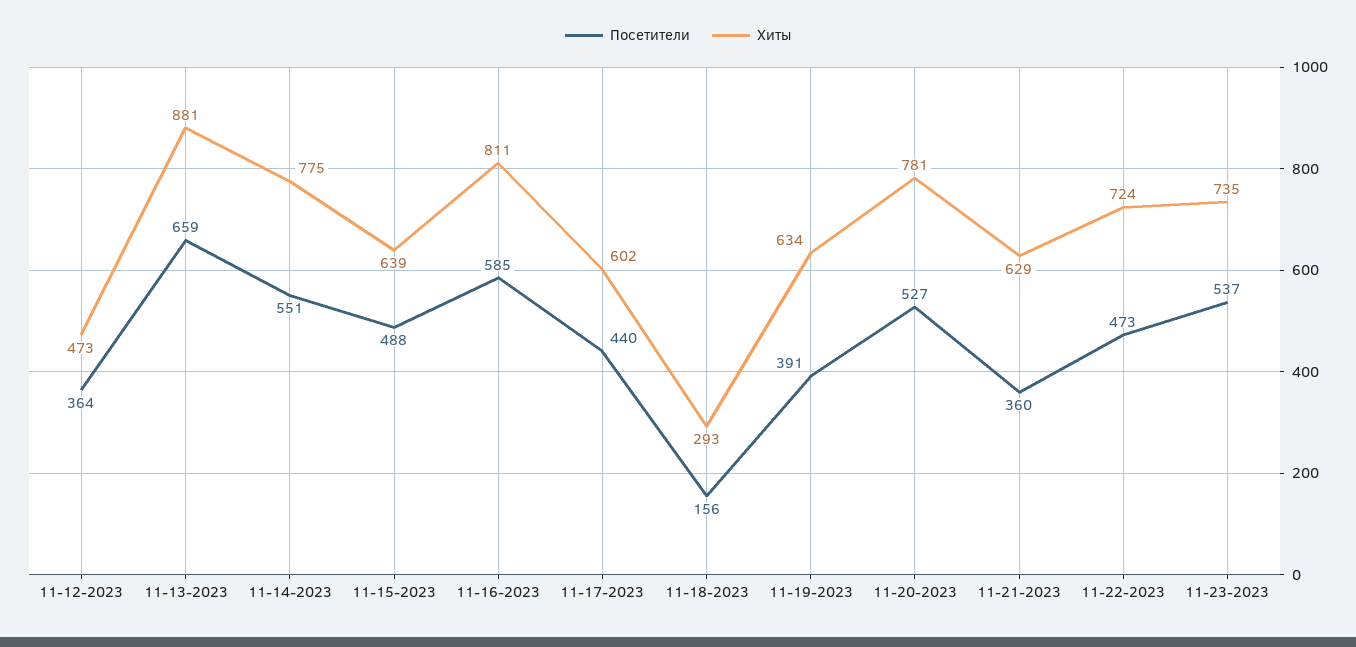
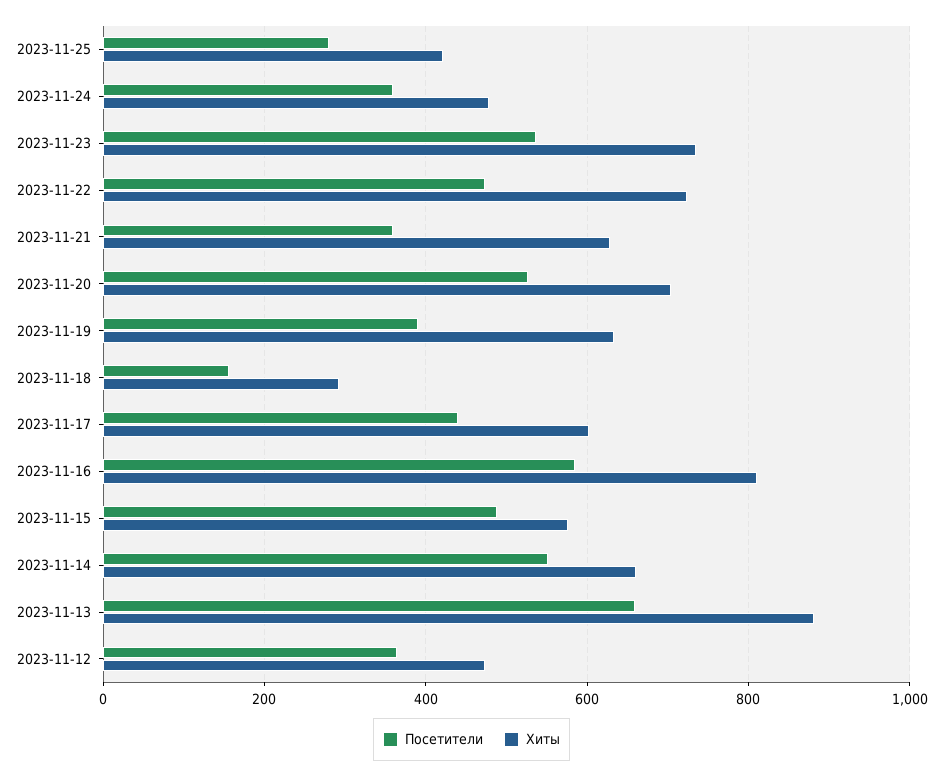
Хиты, 11-14-2023: 775 -> 660
Хиты, 11-15-2023: 639 -> 580
Хиты, 11-20-2023: 781 -> 700
Посетители, 2023-11-25: none -> 280
Хиты, 2023-11-25: none -> 420
Посетители, 2023-11-24: none -> 360
Хиты, 2023-11-24: none -> 480

